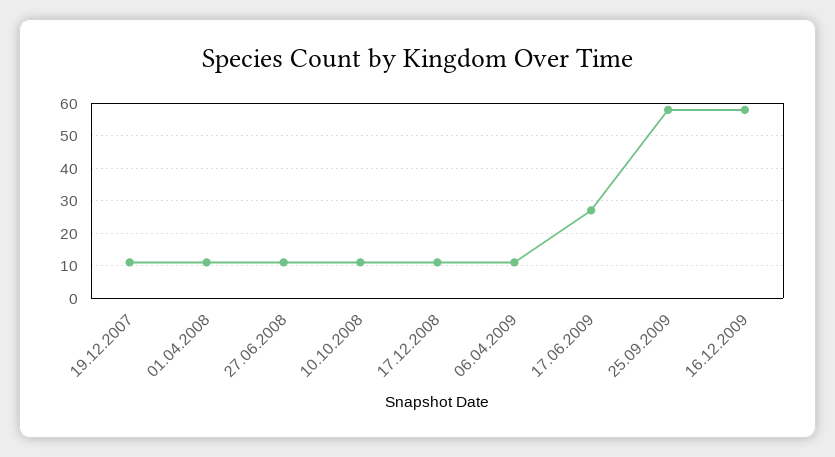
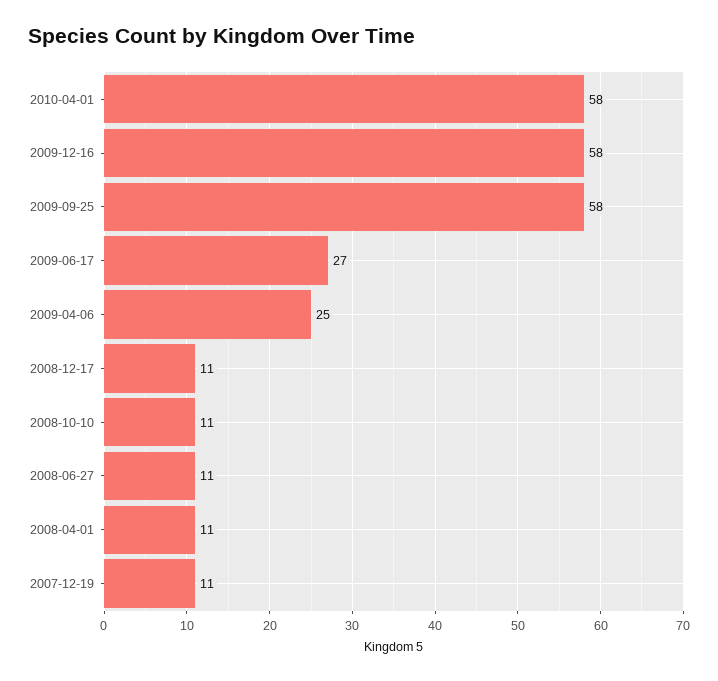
06.04.2009: 10 -> 25
2010-04-01: none -> 58

